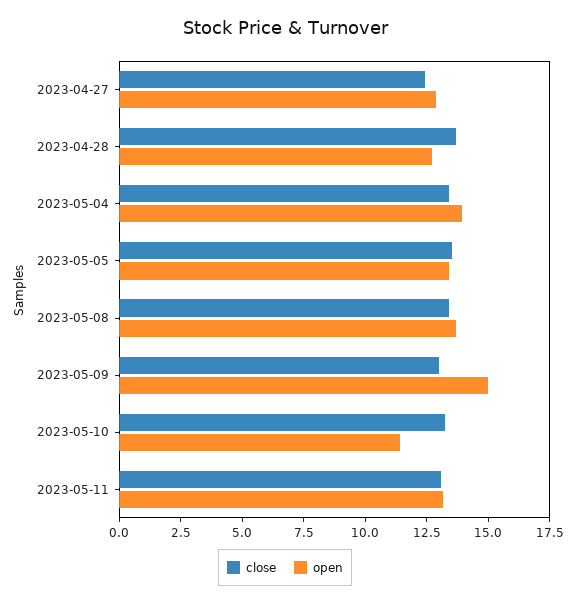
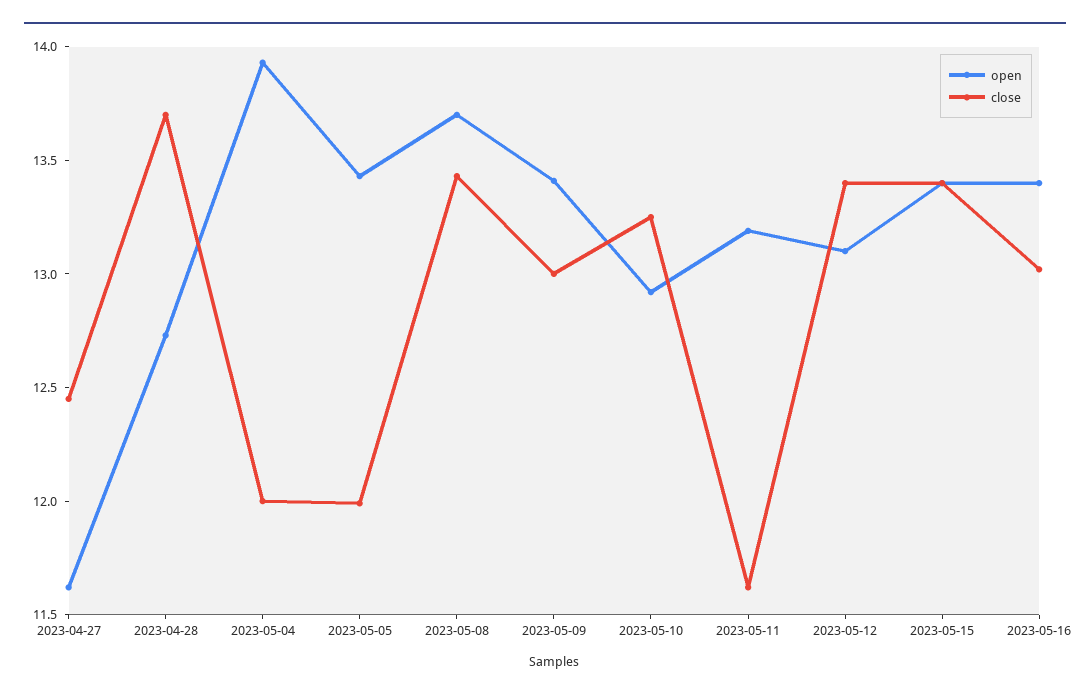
open, 2023-04-27: 13 -> 11.6
close, 2023-05-04: 13.5 -> 12
close, 2023-05-05: 13.5 -> 12
open, 2023-05-09: 15 -> 13.4
open, 2023-05-10: 11.5 -> 12.9
close, 2023-05-11: 13 -> 11.6
open, 2023-05-12: none -> 13.1
close, 2023-05-12: none -> 13.4
open, 2023-05-15: none -> 13.4
close, 2023-05-15: none -> 13.4
open, 2023-05-16: none -> 13.4
close, 2023-05-16: none -> 13

